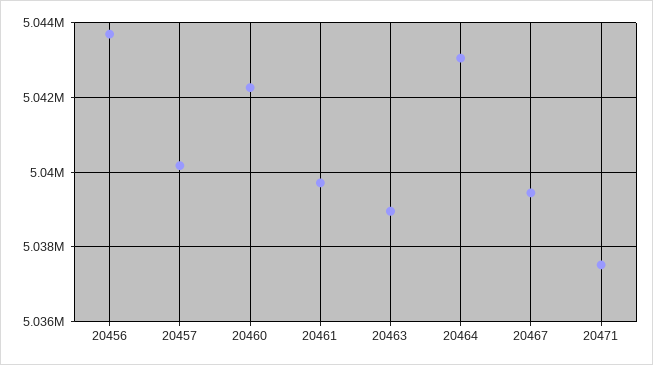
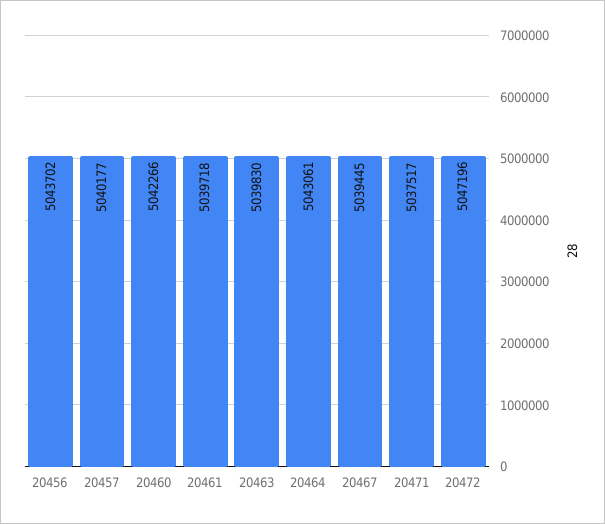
20463: 5039000 -> 5039830
20472: none -> 5047196

